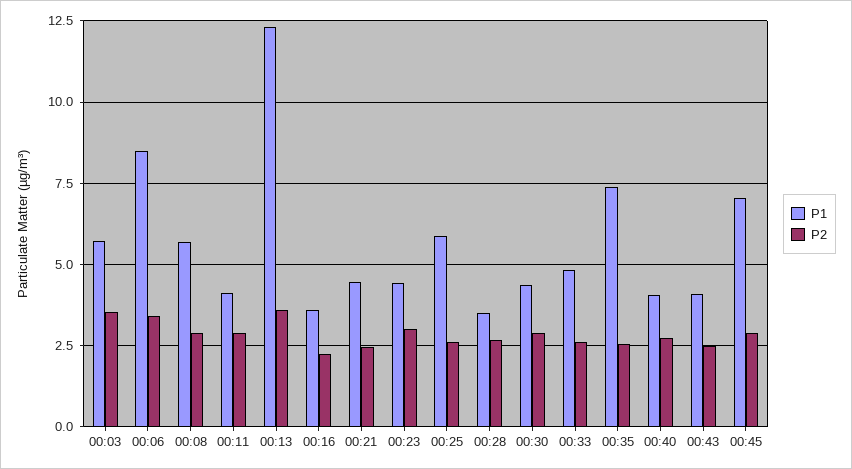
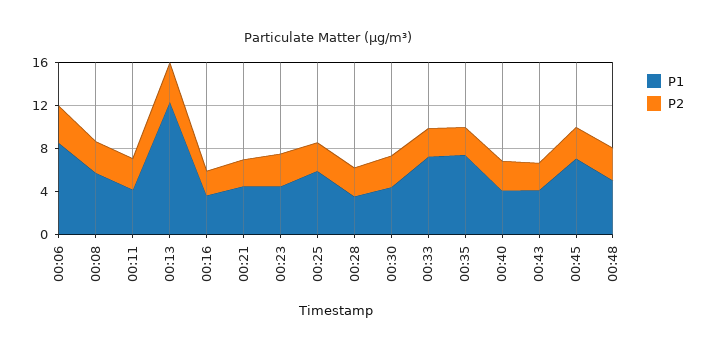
P1, 00:03: 5.75 -> none
P2, 00:03: 3.5 -> none
P1, 00:33: 4.75 -> 7
P1, 00:48: none -> 5
P2, 00:48: none -> 3

